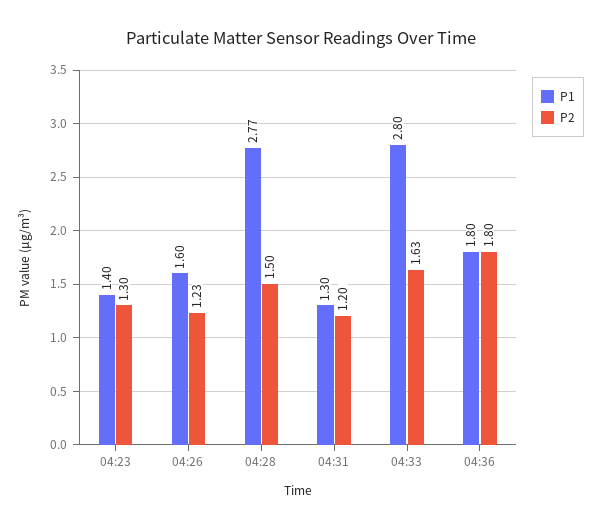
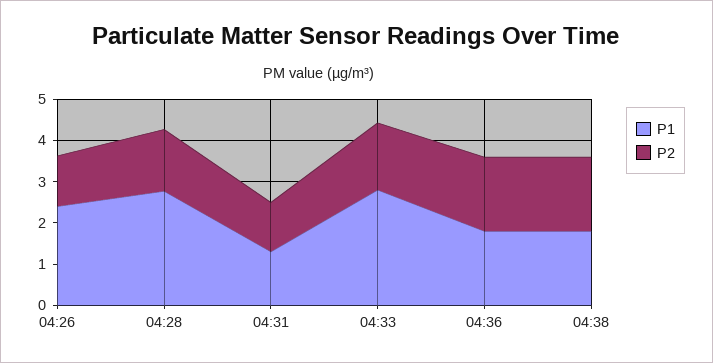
P1, 04:23: 1.4 -> none
P2, 04:23: 1.3 -> none
P1, 04:26: 1.6 -> 2.4
P1, 04:38: none -> 1.8
P2, 04:38: none -> 1.8

